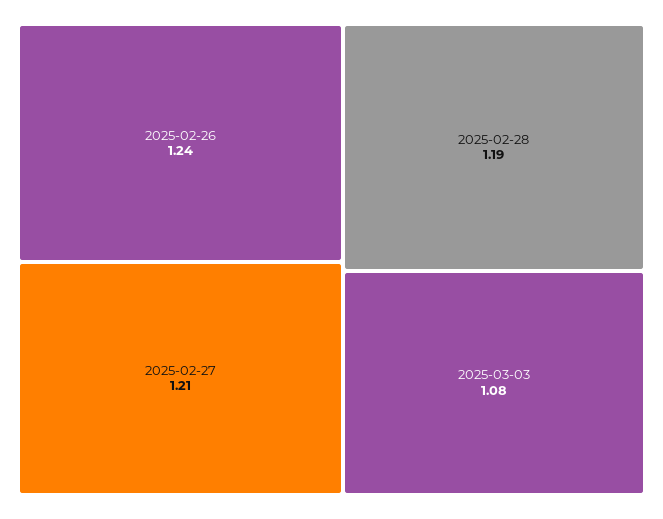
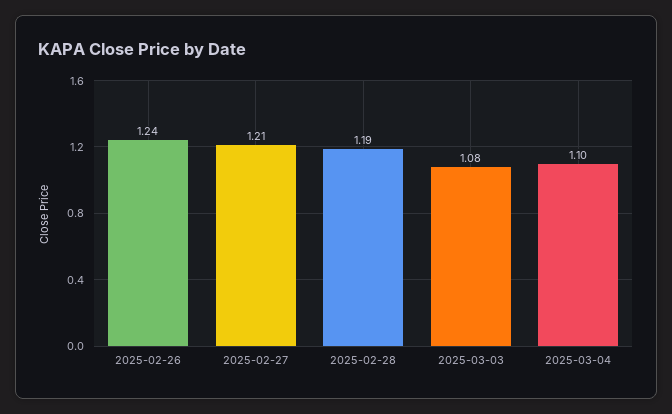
2025-03-04: none -> 1.1

